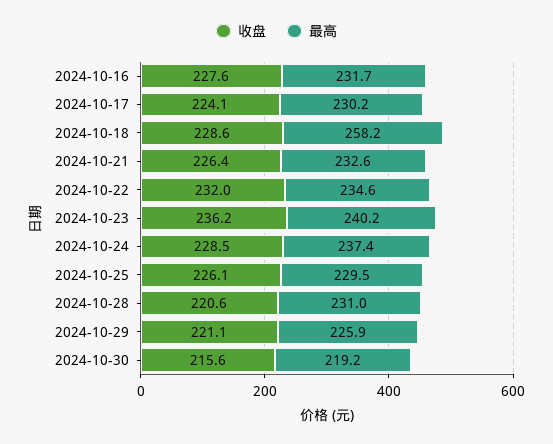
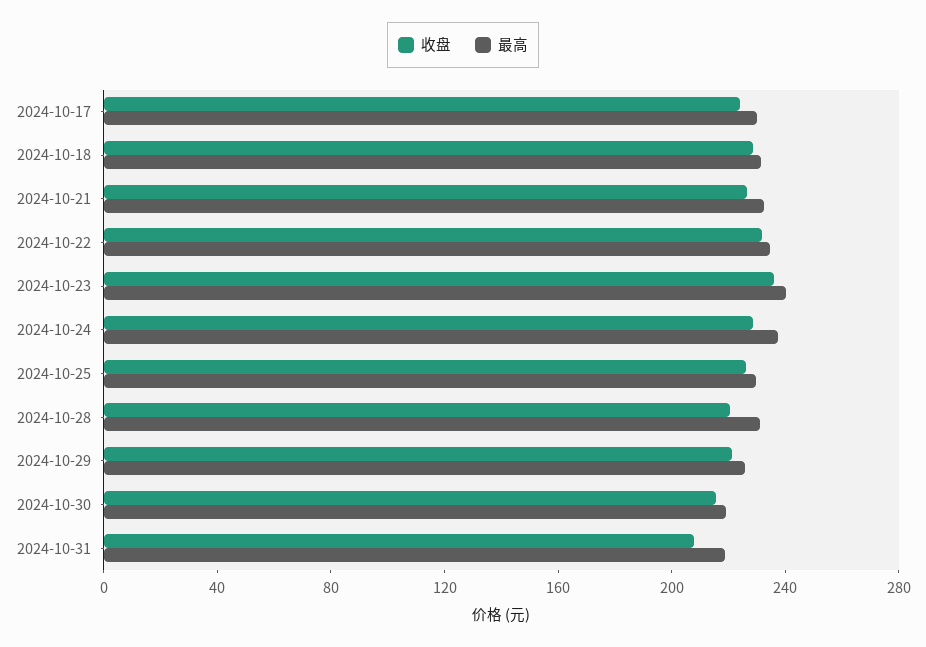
收盘, 2024-10-16: 227.6 -> none
最高, 2024-10-16: 231.7 -> none
最高, 2024-10-18: 258.2 -> 230
收盘, 2024-10-31: none -> 210
最高, 2024-10-31: none -> 220

